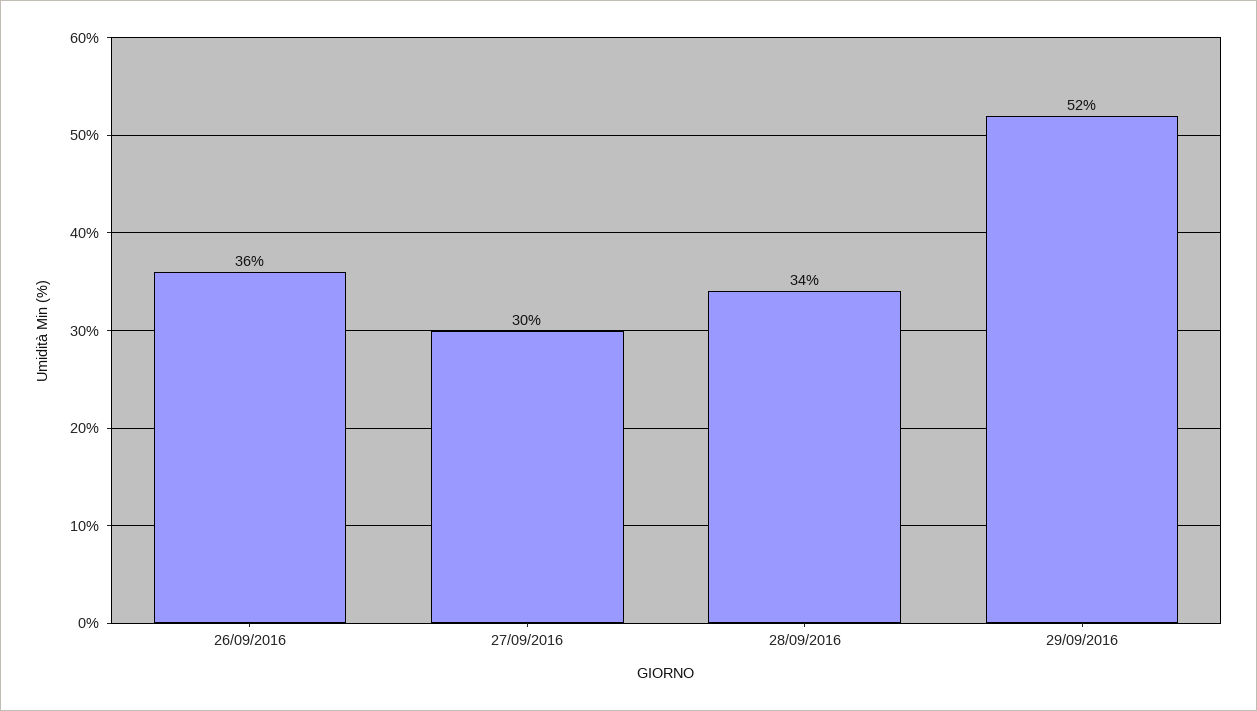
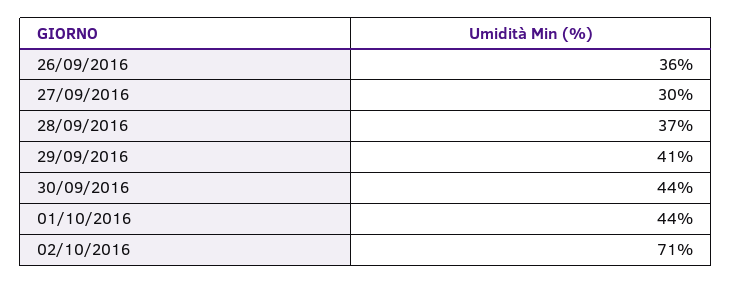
28/09/2016: 34 -> 37
29/09/2016: 52 -> 41
30/09/2016: none -> 44
01/10/2016: none -> 44
02/10/2016: none -> 71

